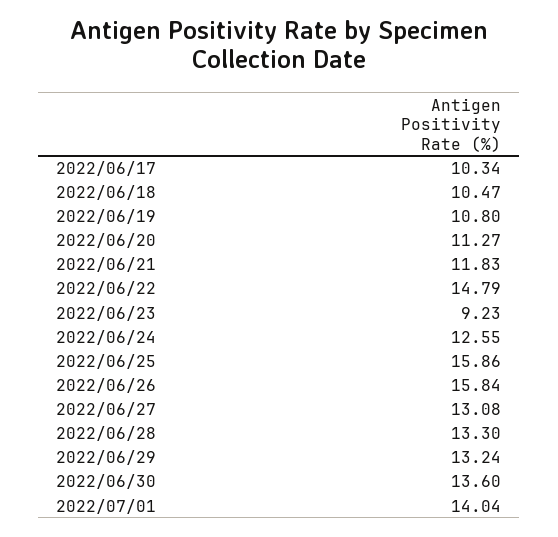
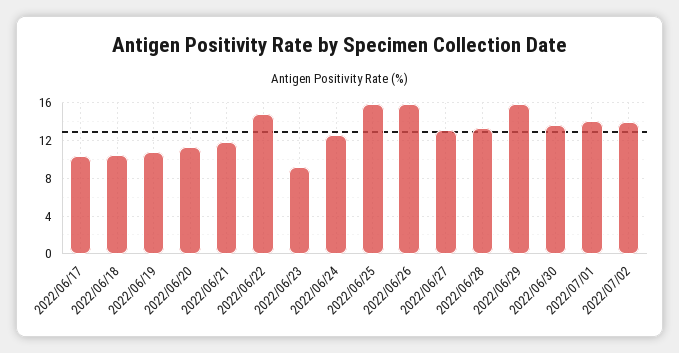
2022/06/29: 13.24 -> 16
2022/07/02: none -> 14

